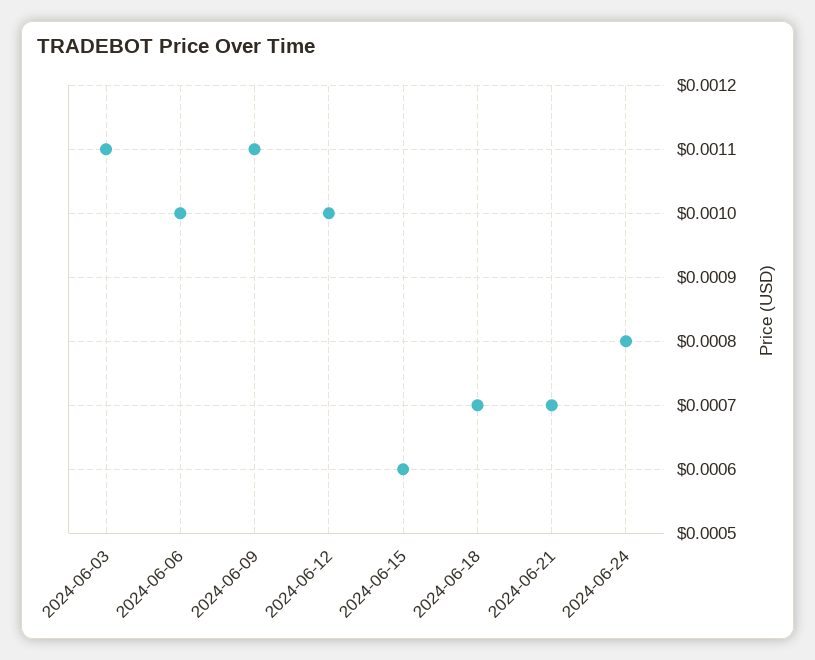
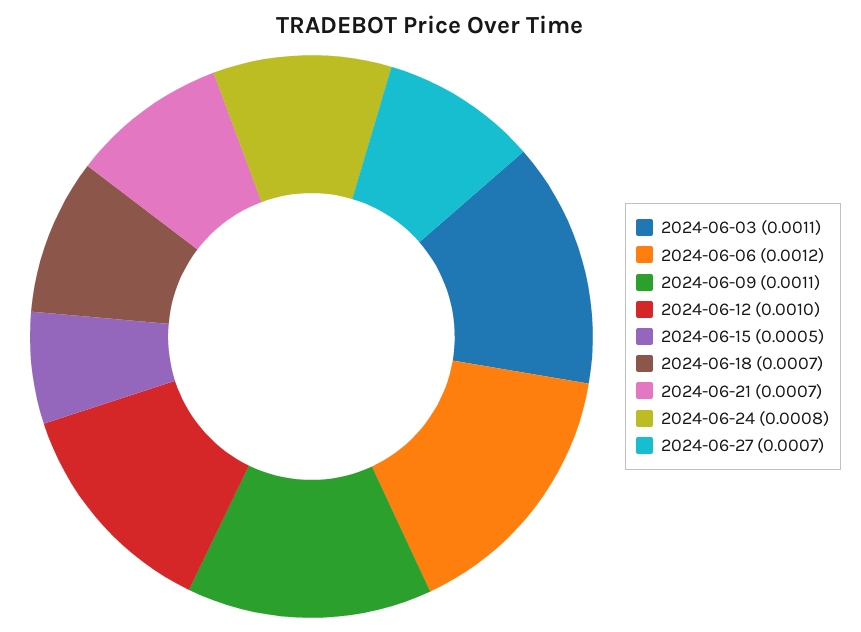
2024-06-06: 0.001 -> 0.0012
2024-06-15: 0.0006 -> 0.0005
2024-06-27: none -> 0.0007

